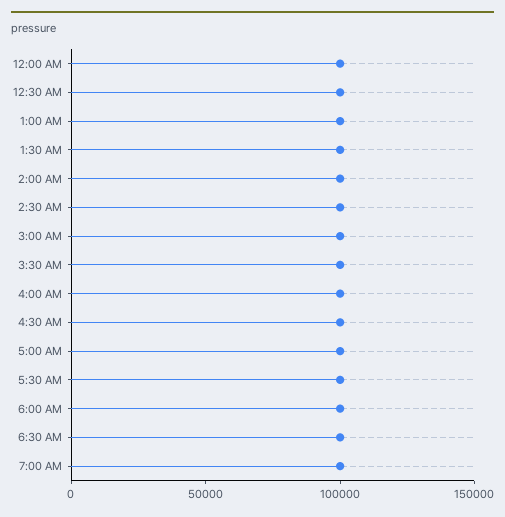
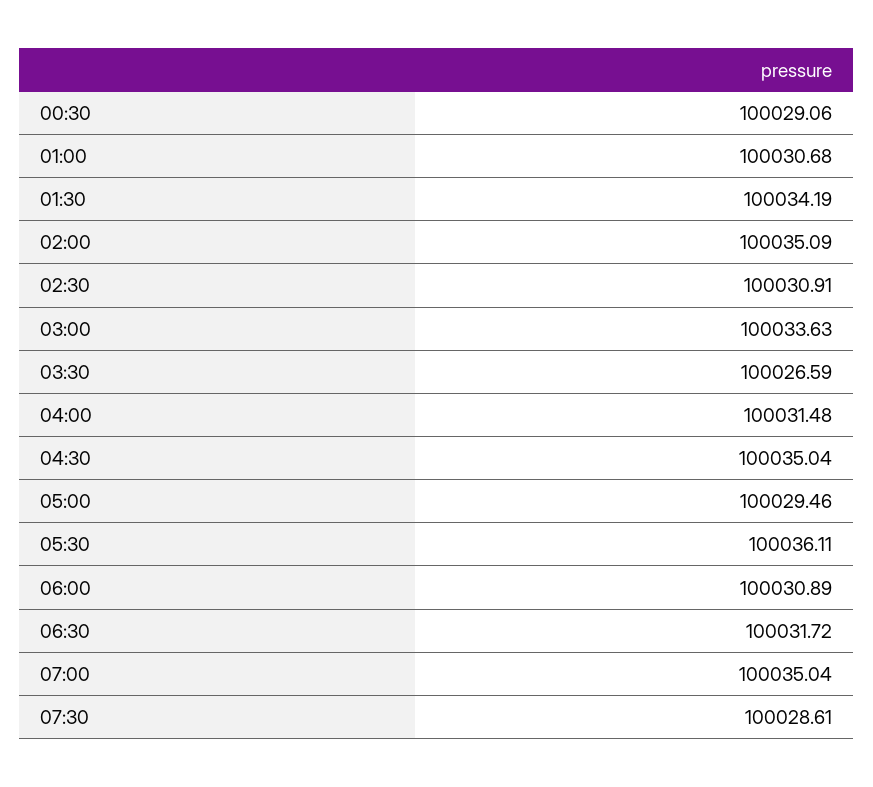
12:00 AM: 100000 -> none
07:30: none -> 100028.61

